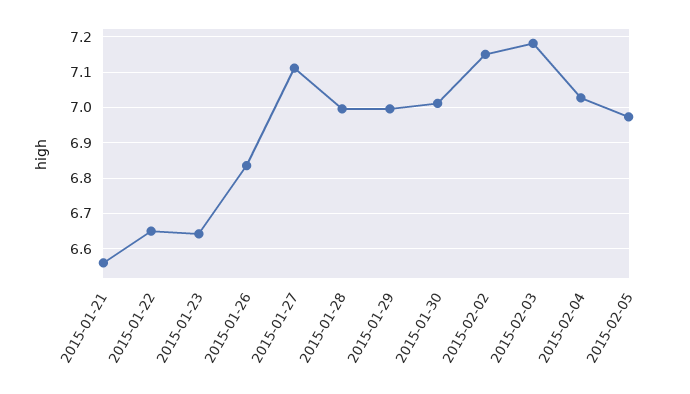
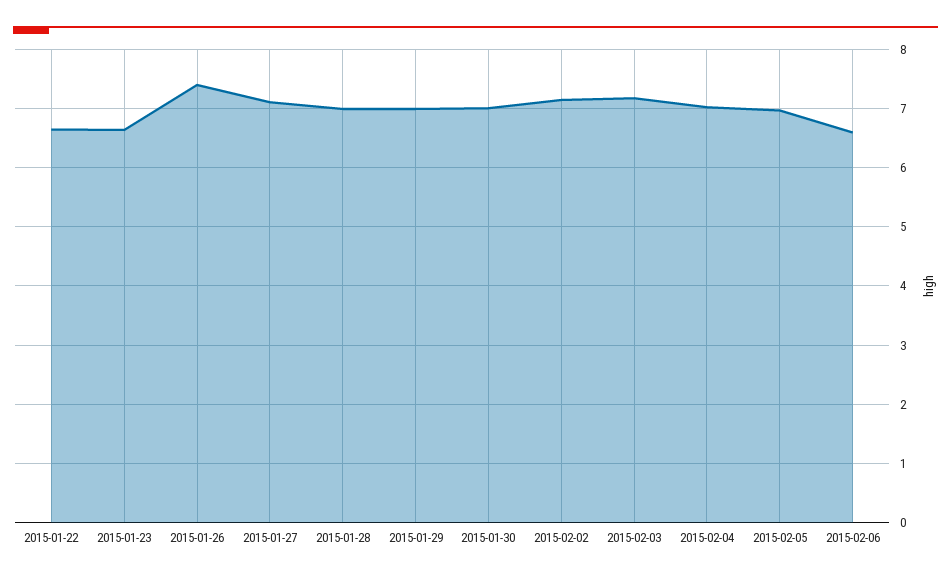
2015-01-21: 6.56 -> none
2015-01-26: 6.84 -> 7.4
2015-02-06: none -> 6.6

